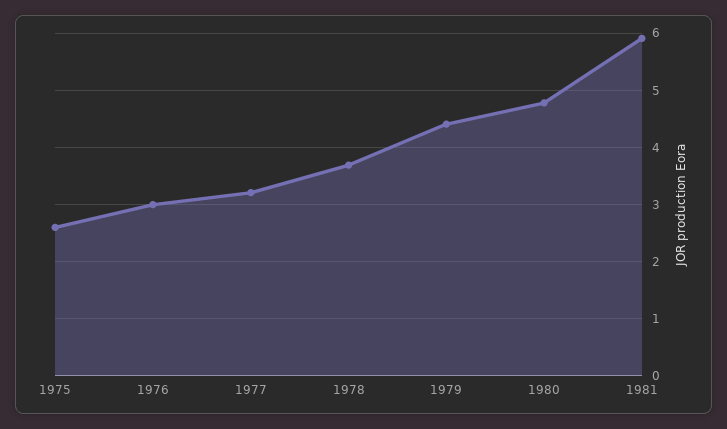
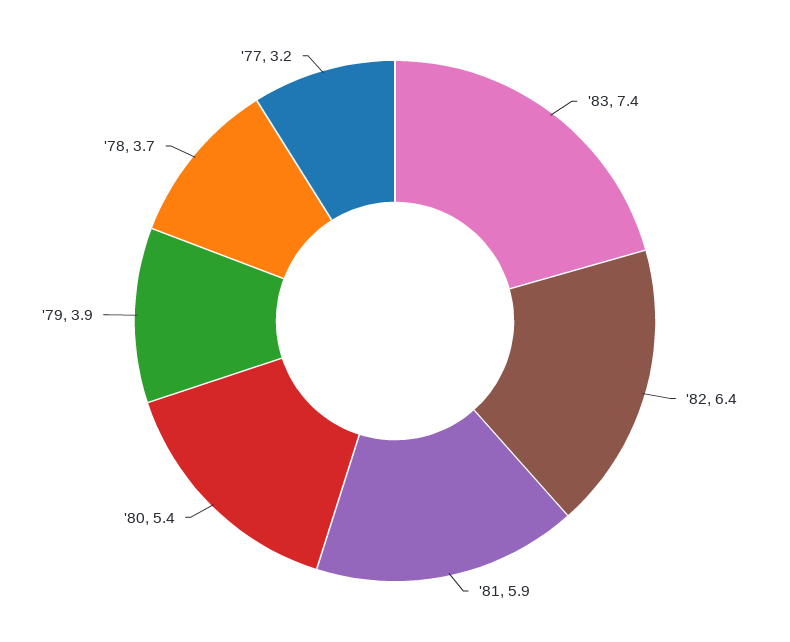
1975: 2.6 -> none
1976: 3 -> none
1979: 4.4 -> 3.9
1980: 4.8 -> 5.4
'83: none -> 7.4
'82: none -> 6.4

